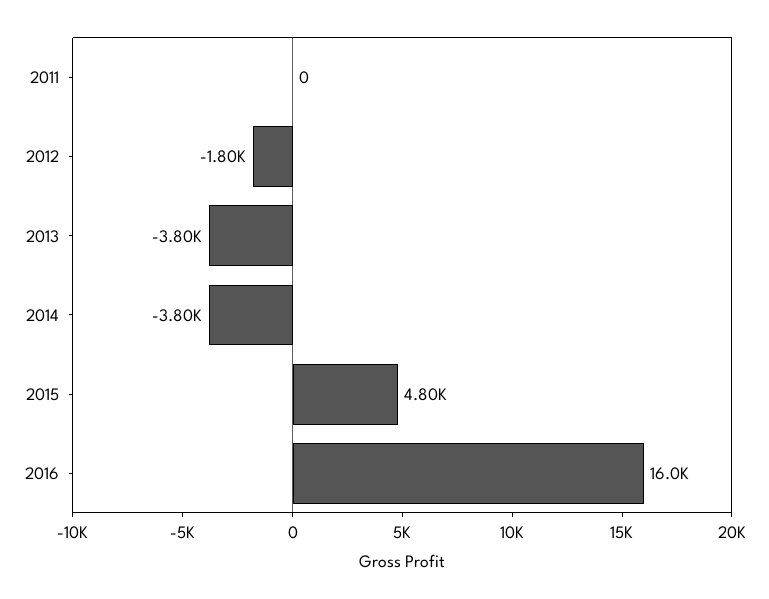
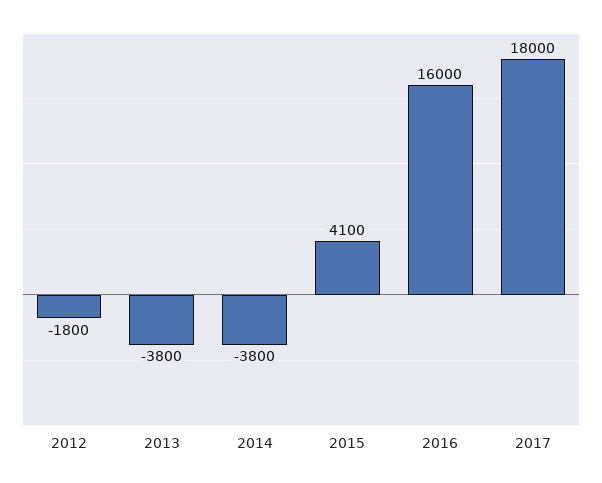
2011: 0 -> none
2015: 4800 -> 4100
2017: none -> 18000

